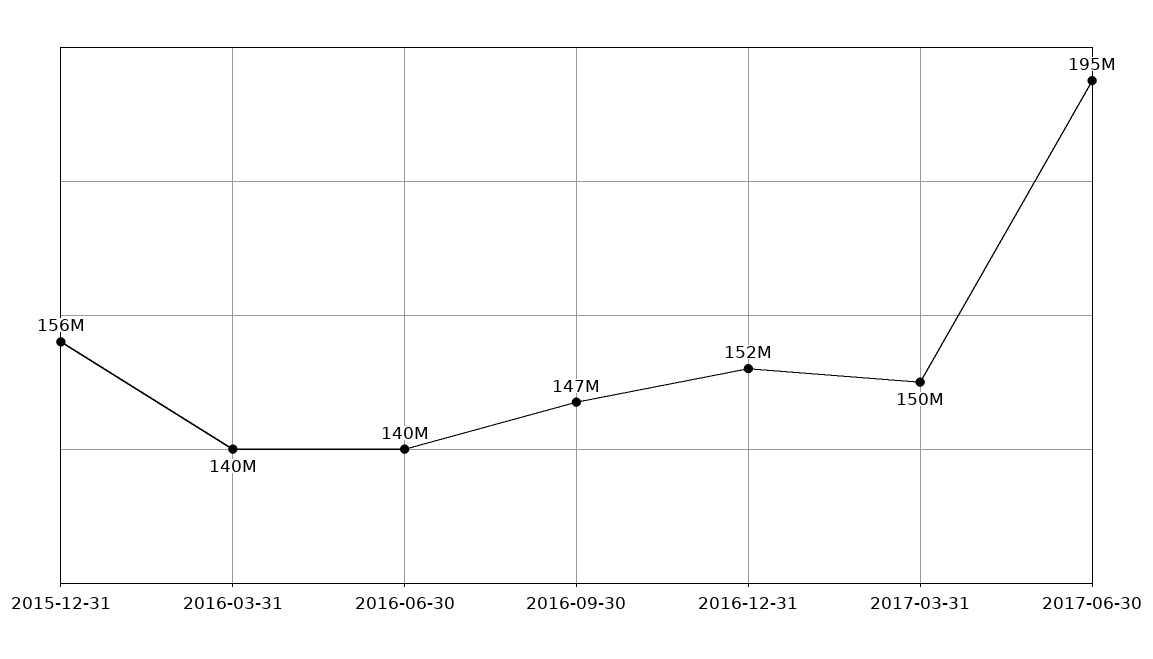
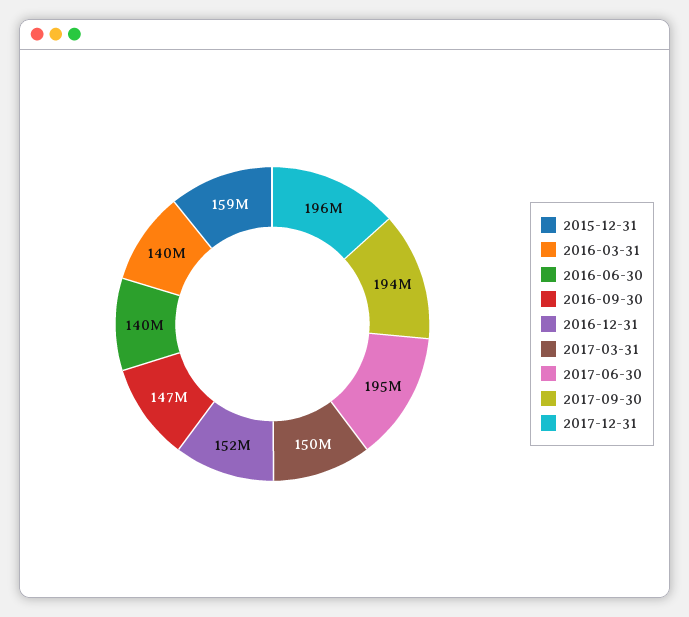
2015-12-31: 156000000 -> 159000000
2017-09-30: none -> 194000000
2017-12-31: none -> 196000000

